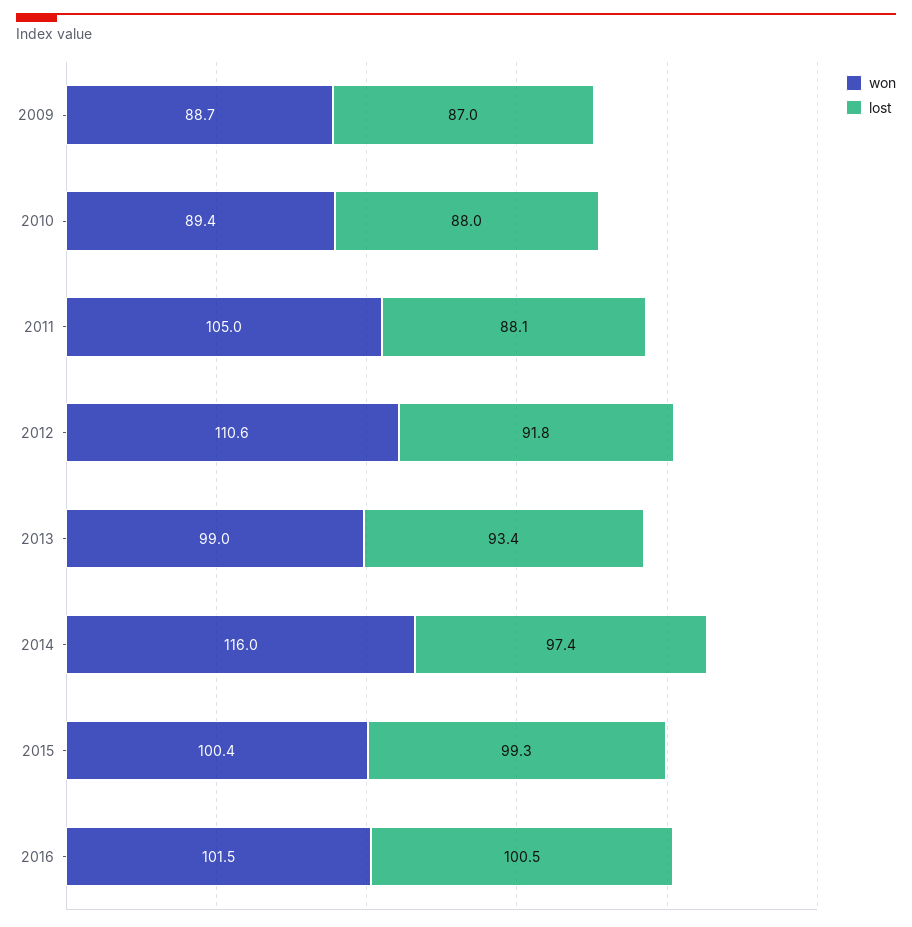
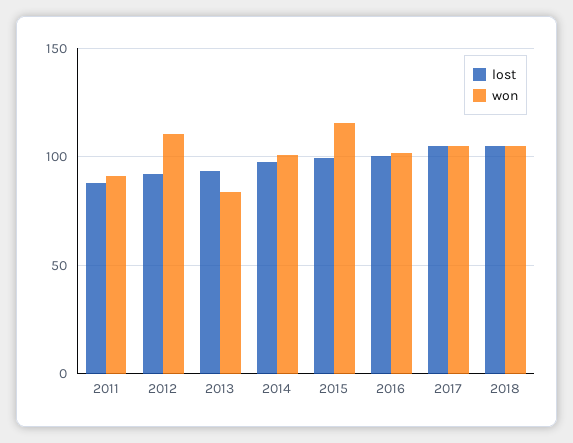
won, 2009: 88.7 -> none
lost, 2009: 87 -> none
won, 2010: 89.4 -> none
lost, 2010: 88 -> none
won, 2011: 105 -> 90
won, 2013: 99 -> 85
won, 2014: 116 -> 100
won, 2015: 100.4 -> 115
lost, 2017: none -> 105
won, 2017: none -> 105
lost, 2018: none -> 105
won, 2018: none -> 105

